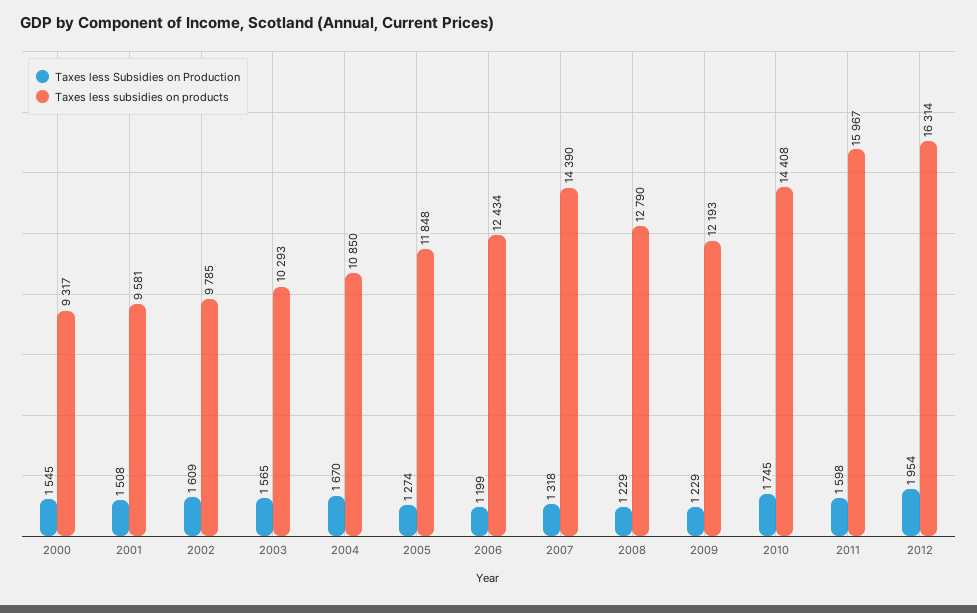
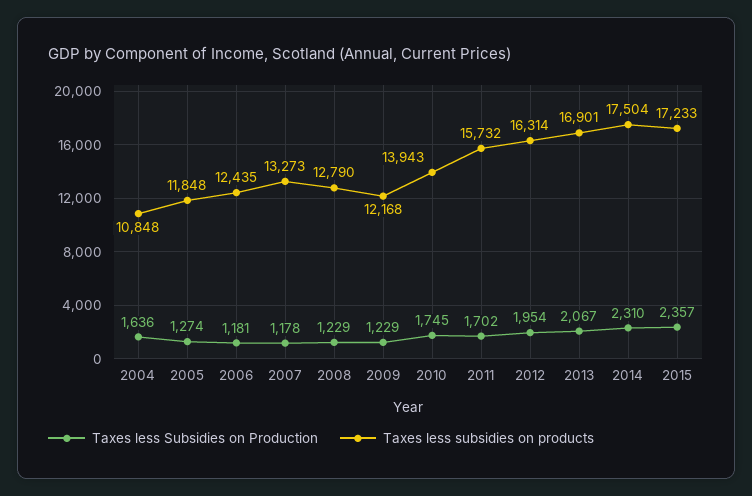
Taxes less Subsidies on Production, 2000: 1545 -> none
Taxes less subsidies on products, 2000: 9317 -> none
Taxes less Subsidies on Production, 2001: 1508 -> none
Taxes less subsidies on products, 2001: 9581 -> none
Taxes less Subsidies on Production, 2002: 1609 -> none
Taxes less subsidies on products, 2002: 9785 -> none
Taxes less Subsidies on Production, 2003: 1565 -> none
Taxes less subsidies on products, 2003: 10293 -> none
Taxes less Subsidies on Production, 2004: 1670 -> 1636
Taxes less subsidies on products, 2004: 10850 -> 10848
Taxes less Subsidies on Production, 2006: 1199 -> 1181
Taxes less subsidies on products, 2006: 12434 -> 12435
Taxes less Subsidies on Production, 2007: 1318 -> 1178
Taxes less subsidies on products, 2007: 14390 -> 13273
Taxes less subsidies on products, 2009: 12193 -> 12168
Taxes less subsidies on products, 2010: 14408 -> 13943
Taxes less Subsidies on Production, 2011: 1598 -> 1702
Taxes less subsidies on products, 2011: 15967 -> 15732
Taxes less Subsidies on Production, 2013: none -> 2067
Taxes less subsidies on products, 2013: none -> 16901
Taxes less Subsidies on Production, 2014: none -> 2310
Taxes less subsidies on products, 2014: none -> 17504
Taxes less Subsidies on Production, 2015: none -> 2357
Taxes less subsidies on products, 2015: none -> 17233

